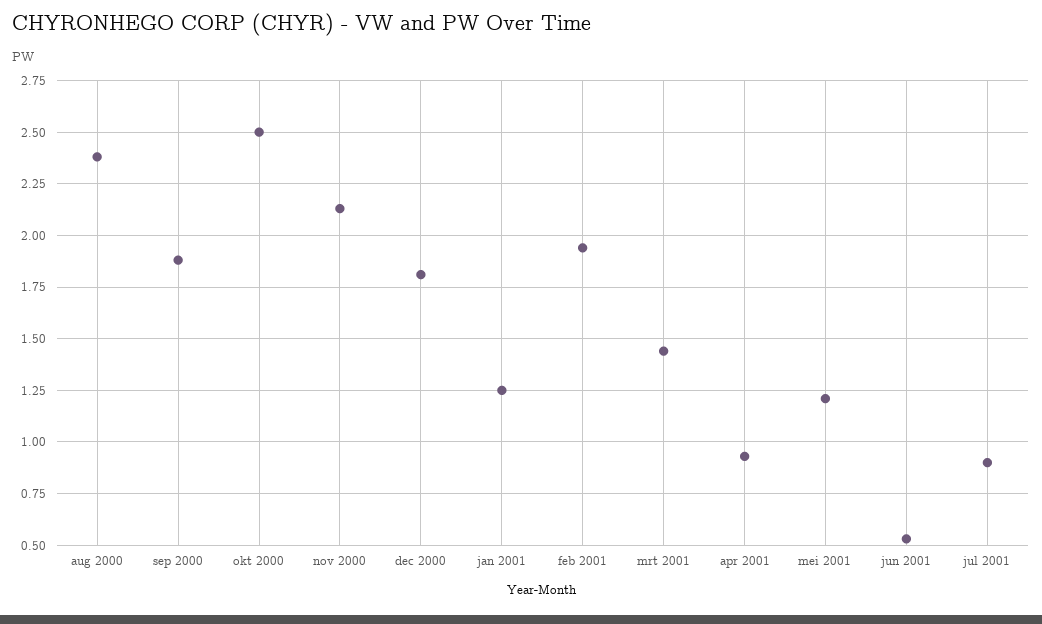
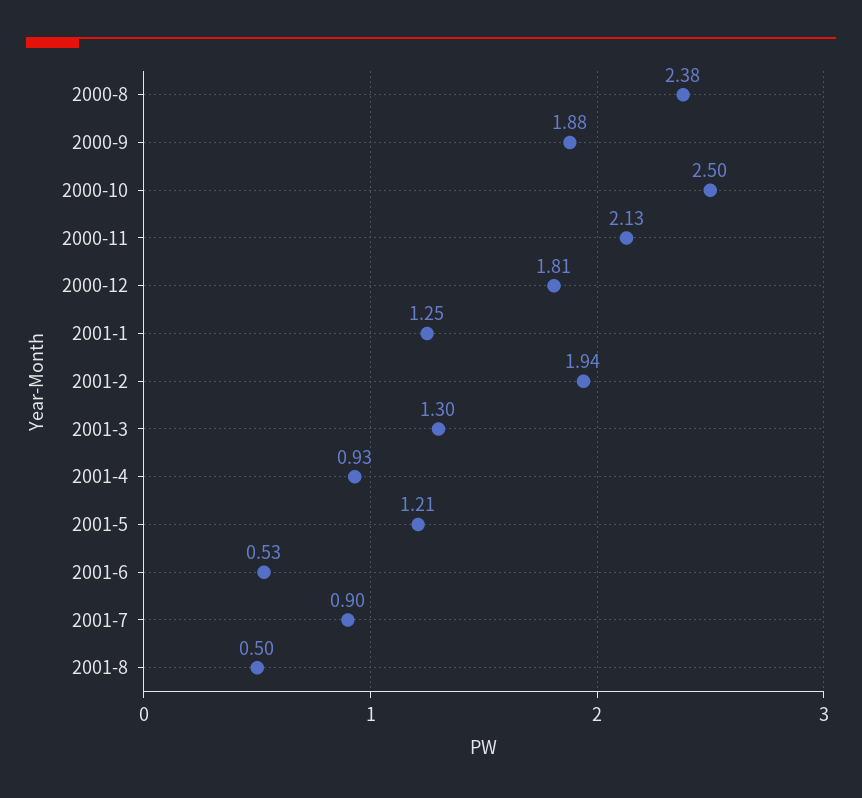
mrt 2001: 1.45 -> 1.3
2001-8: none -> 0.5

